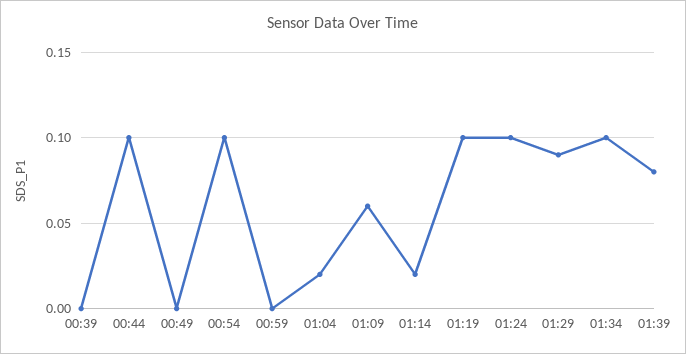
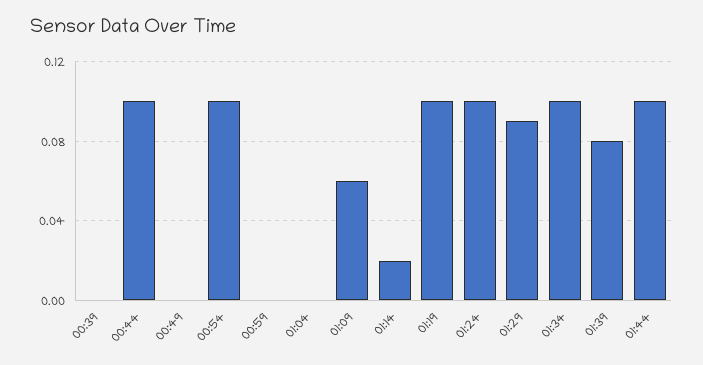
01:04: 0.02 -> 0
01:44: none -> 0.1

